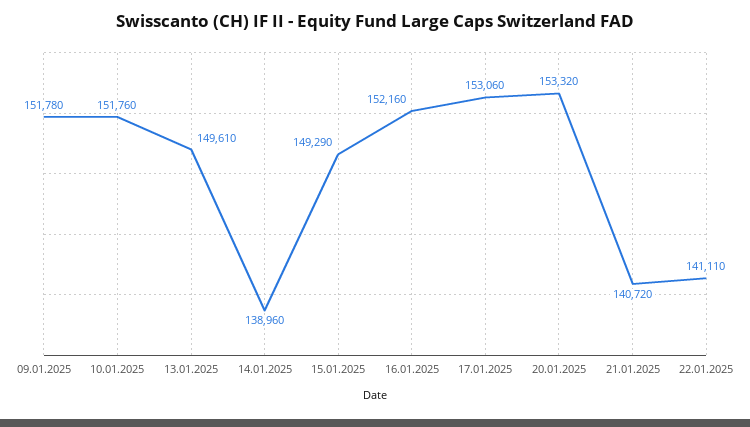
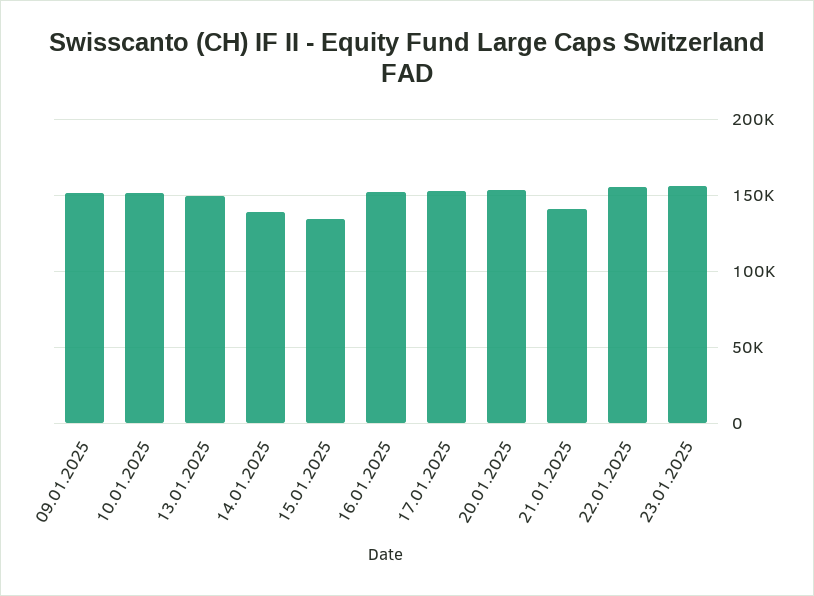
15.01.2025: 149290 -> 135000
22.01.2025: 141110 -> 155000
23.01.2025: none -> 155000

